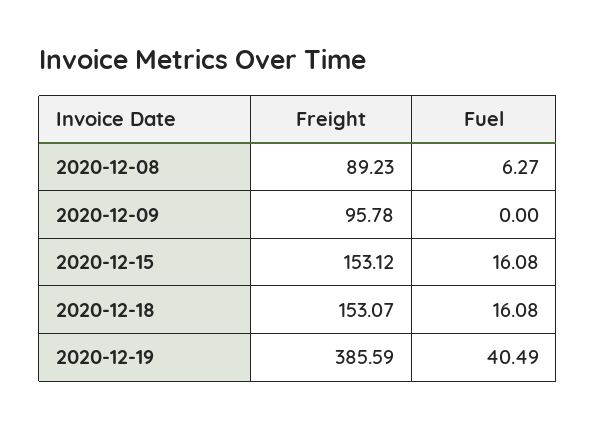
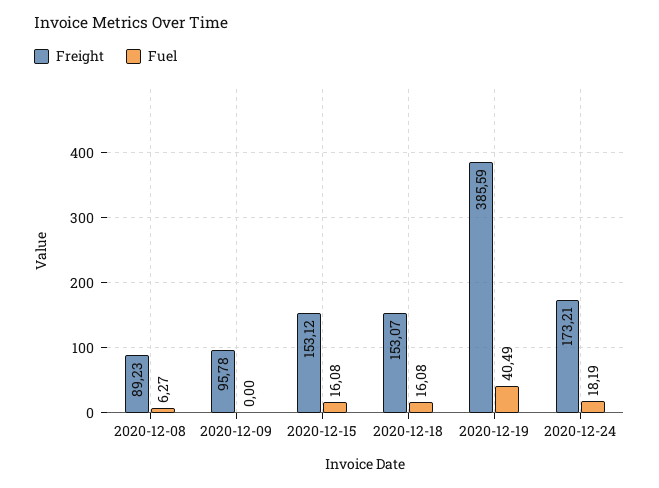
Freight, 2020-12-24: none -> 173.21
Fuel, 2020-12-24: none -> 18.19

